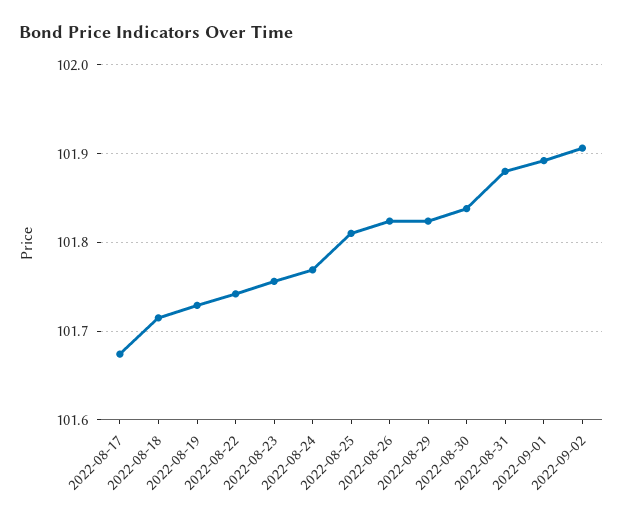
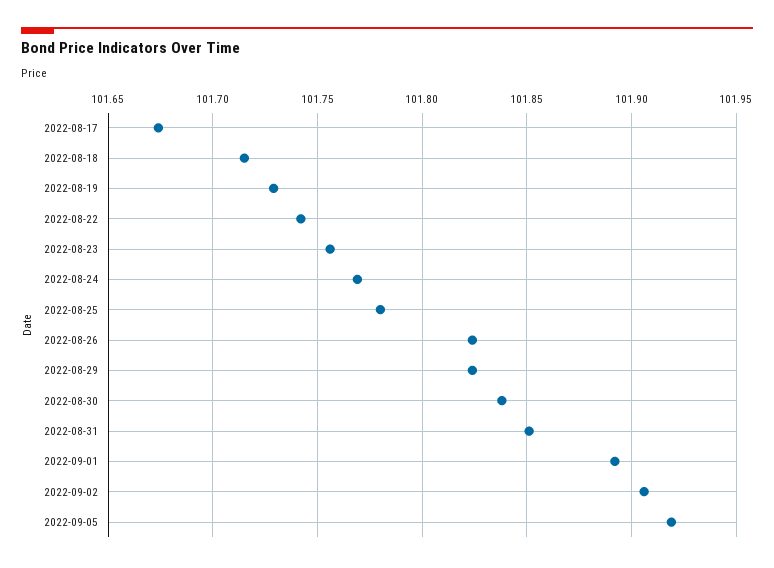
2022-08-25: 101.81 -> 101.78
2022-08-31: 101.88 -> 101.85
2022-09-05: none -> 101.92

